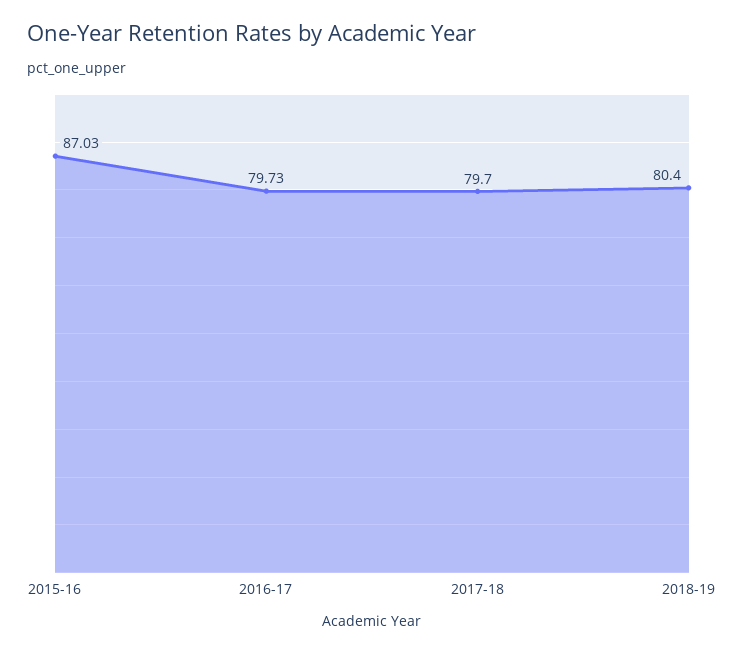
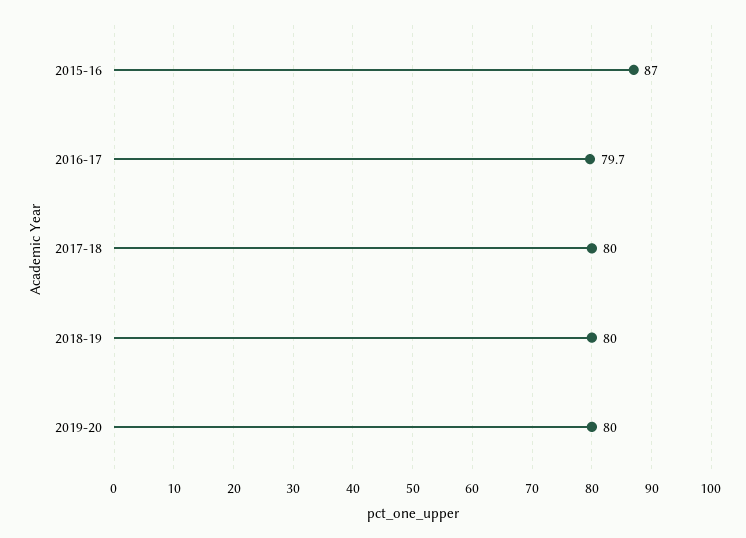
2017-18: 79.7 -> 80
2018-19: 80.4 -> 80
2019-20: none -> 80

